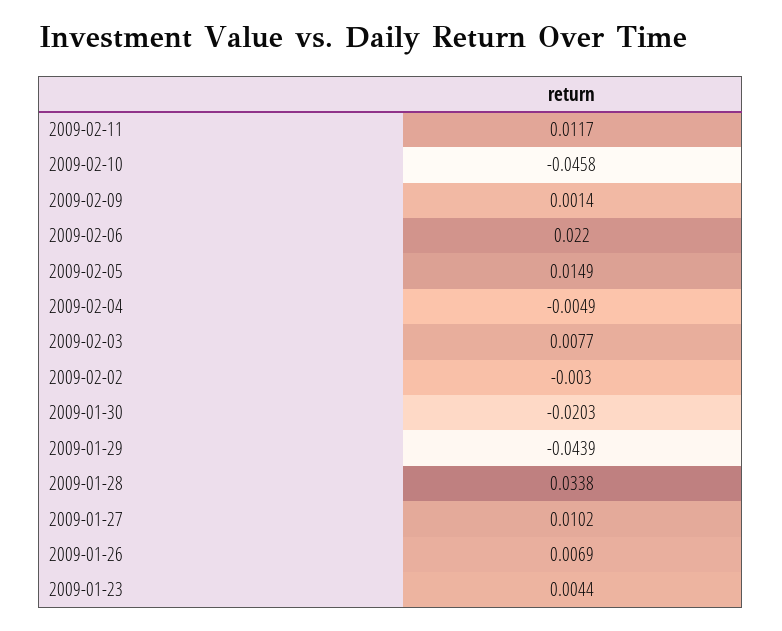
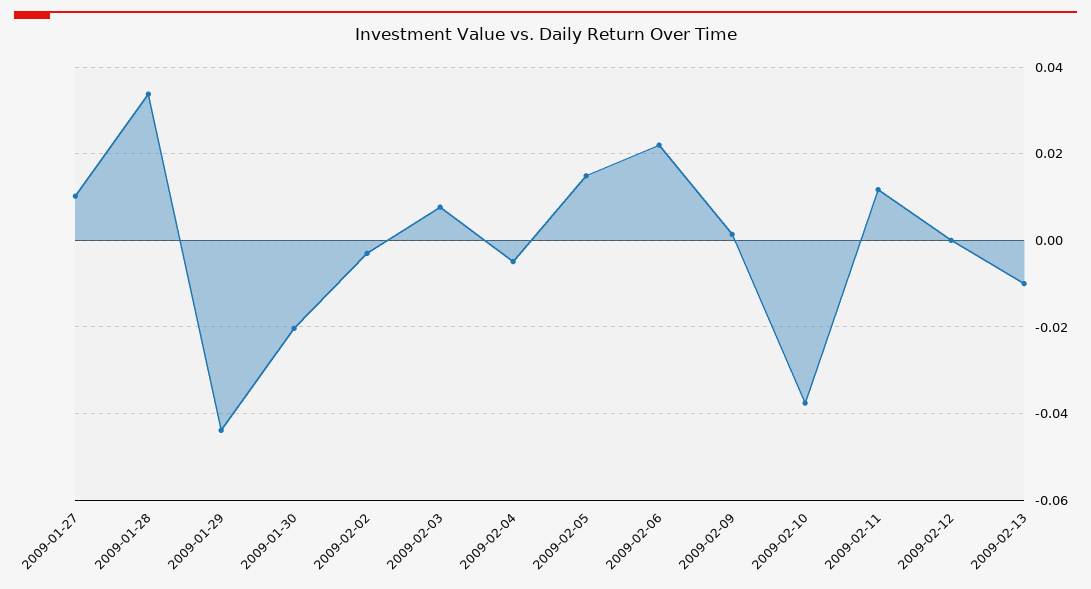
2009-02-10: -0.0458 -> -0.038
2009-01-26: 0.0069 -> none
2009-01-23: 0.0044 -> none
2009-02-12: none -> 0
2009-02-13: none -> -0.01

